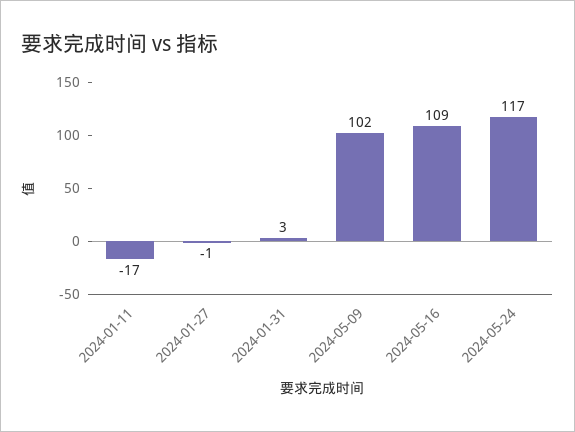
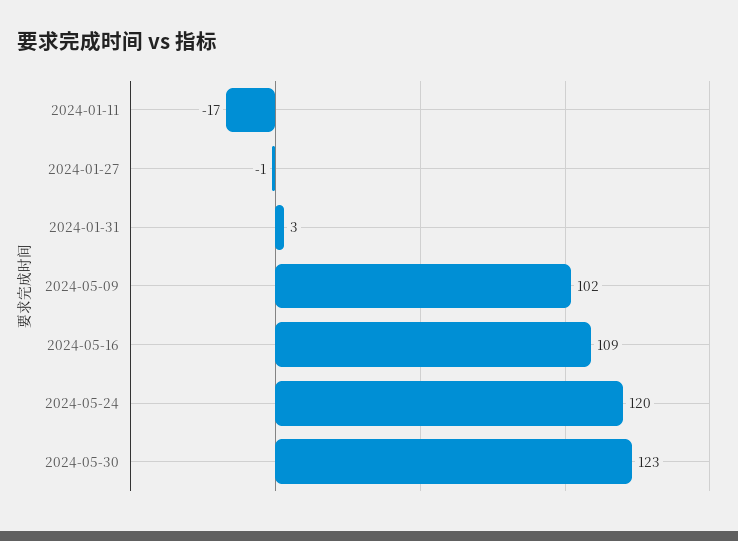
2024-05-24: 117 -> 120
2024-05-30: none -> 123

